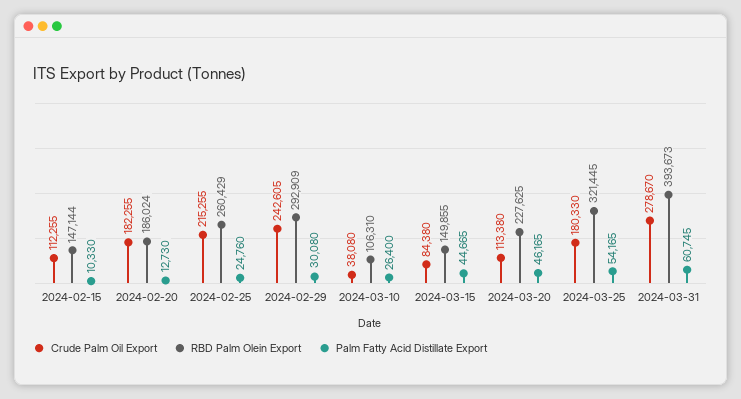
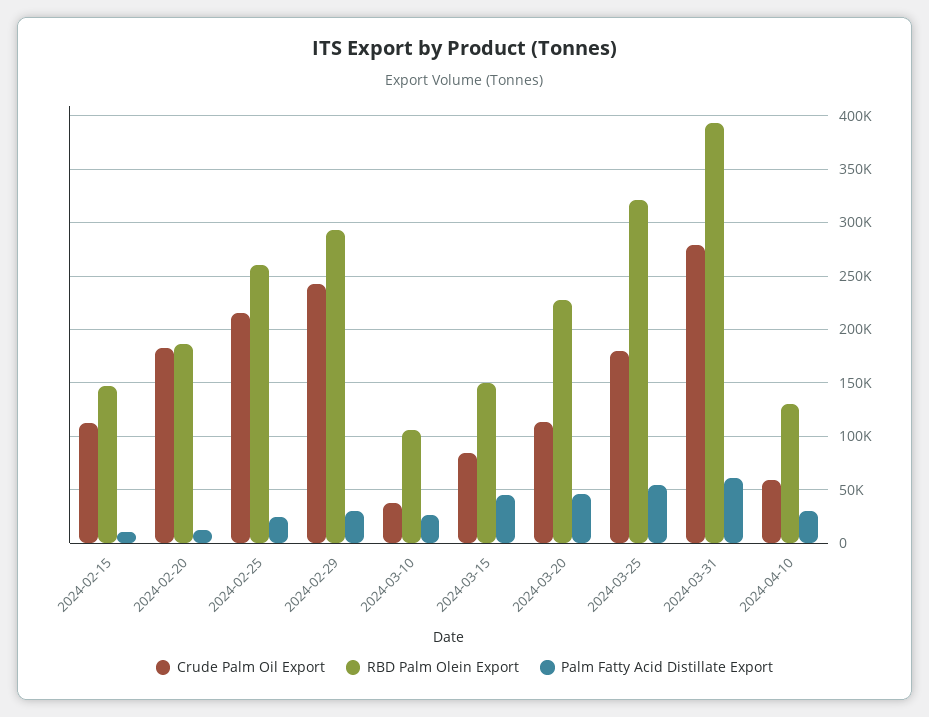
Crude Palm Oil Export, 2024-04-10: none -> 60000
RBD Palm Olein Export, 2024-04-10: none -> 130000
Palm Fatty Acid Distillate Export, 2024-04-10: none -> 30000

